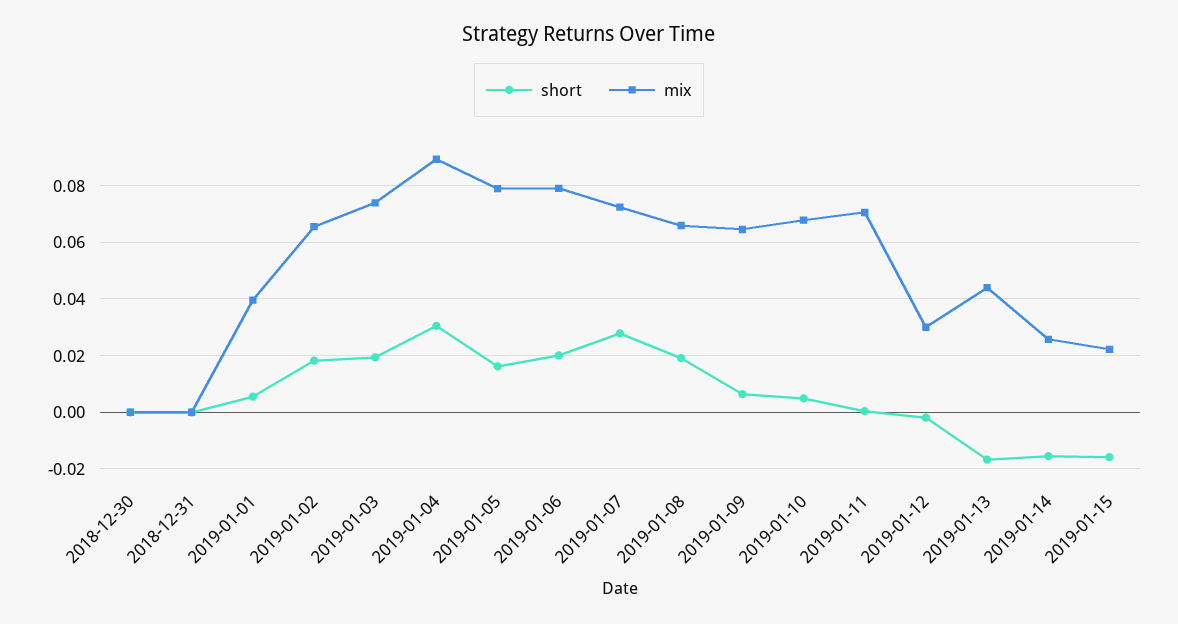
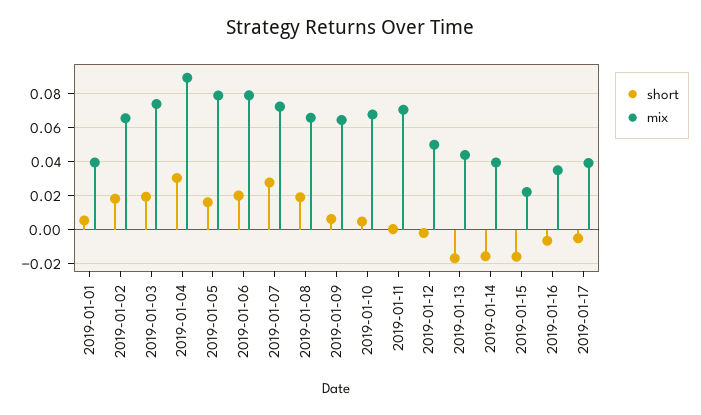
short, 2018-12-30: 0 -> none
mix, 2018-12-30: 0 -> none
short, 2018-12-31: 0 -> none
mix, 2018-12-31: 0 -> none
mix, 2019-01-12: 0.03 -> 0.05
mix, 2019-01-14: 0.025 -> 0.04
short, 2019-01-16: none -> -0.005
mix, 2019-01-16: none -> 0.035
short, 2019-01-17: none -> -0.005
mix, 2019-01-17: none -> 0.04

